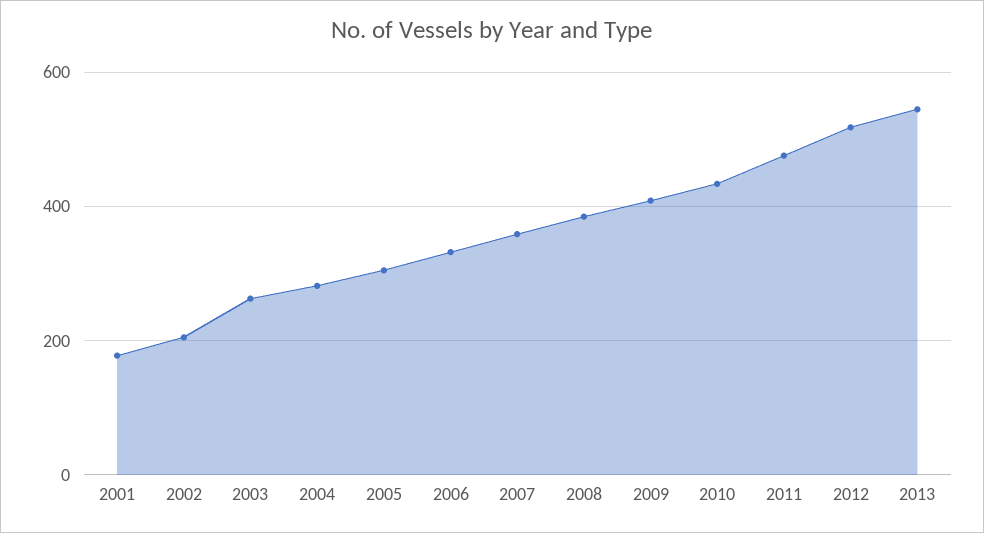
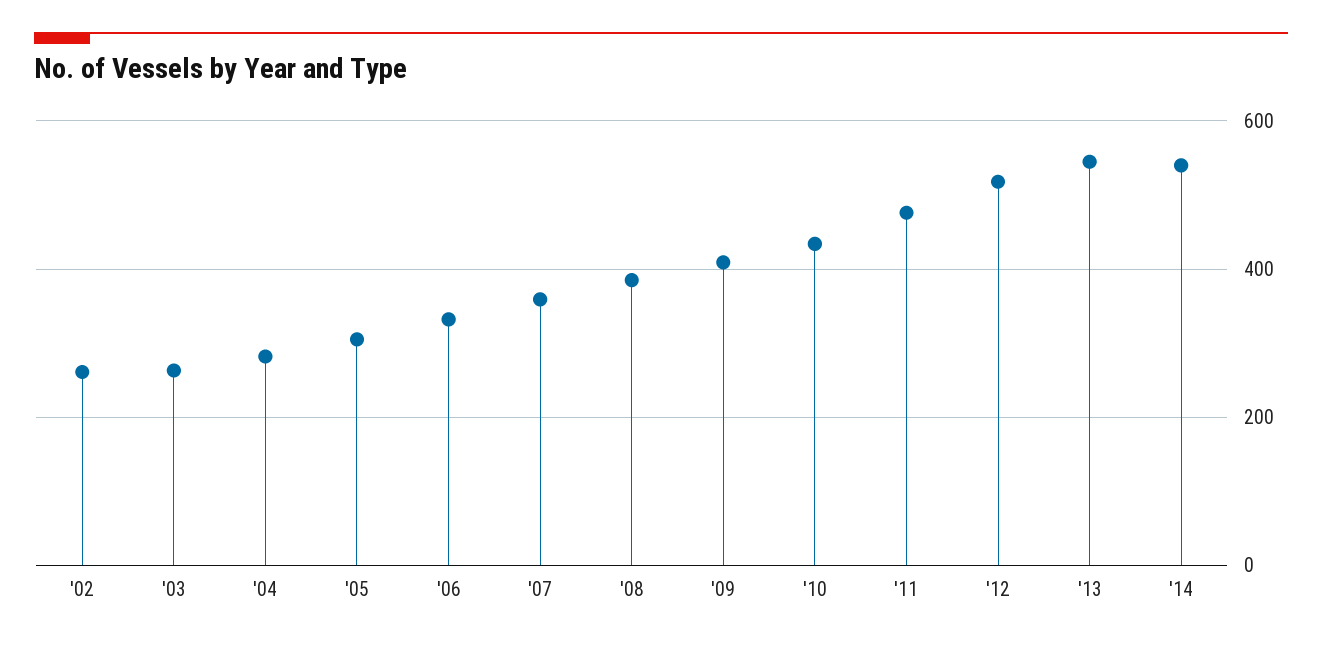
2001: 180 -> none
2002: 200 -> 260
'14: none -> 540

